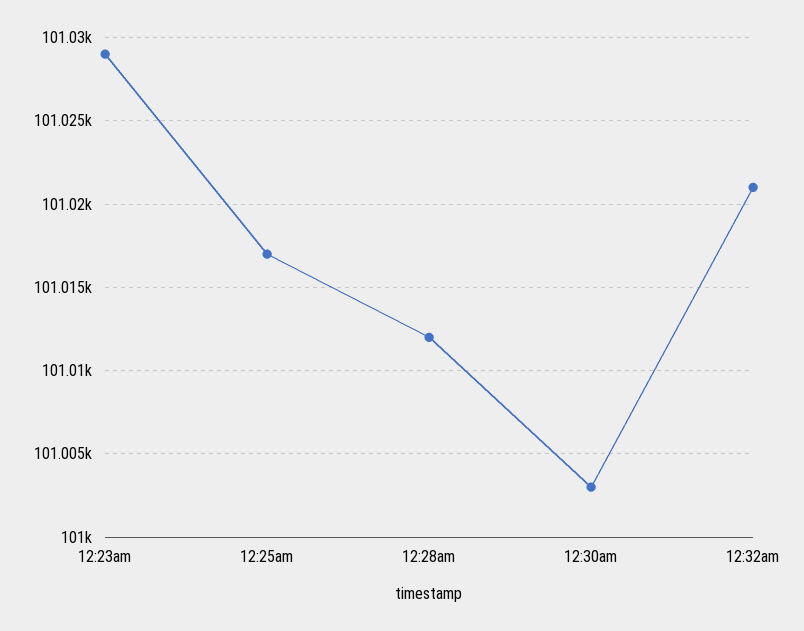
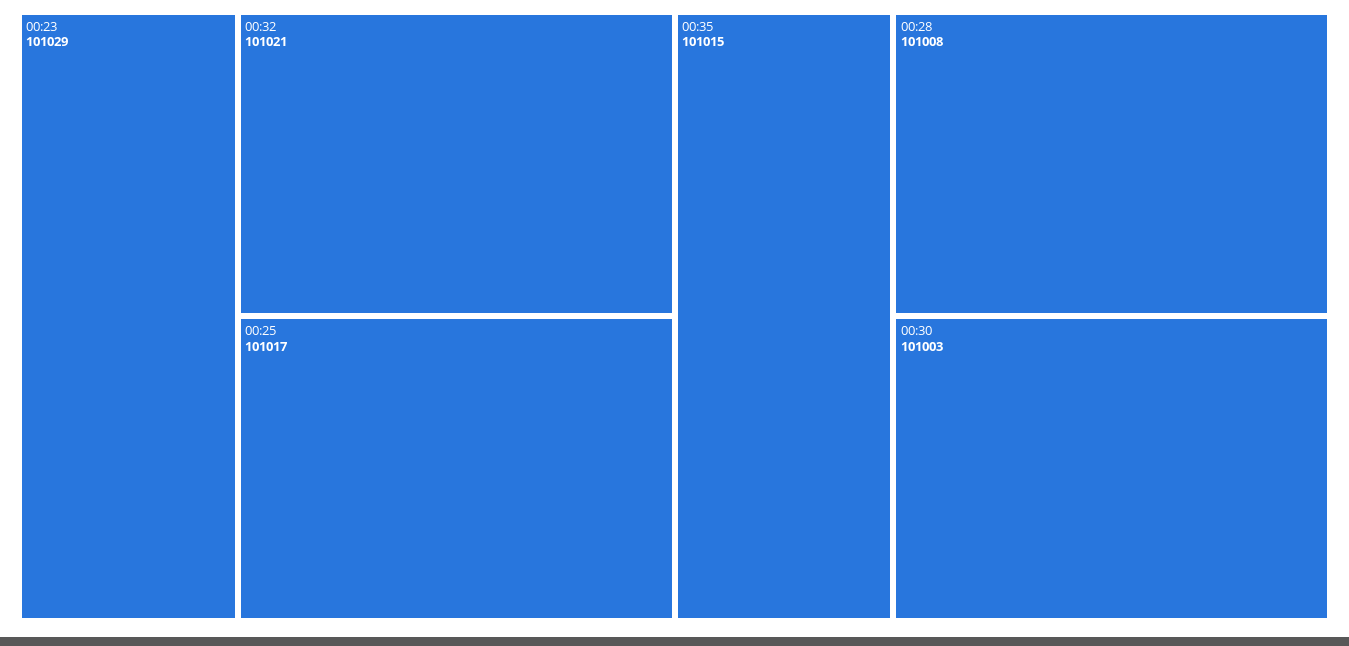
12:28am: 101012 -> 101008
00:35: none -> 101015

